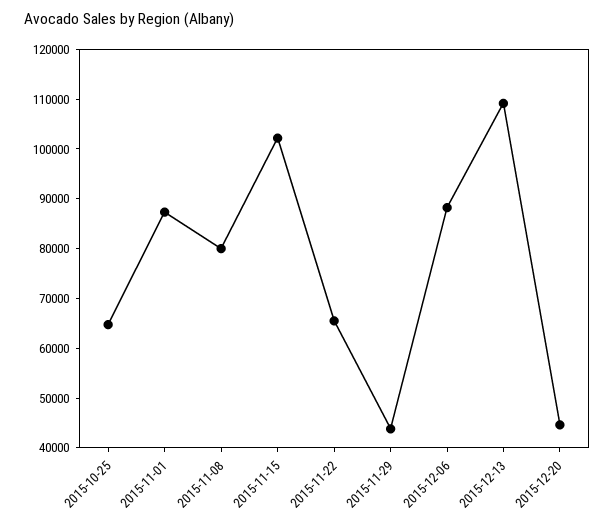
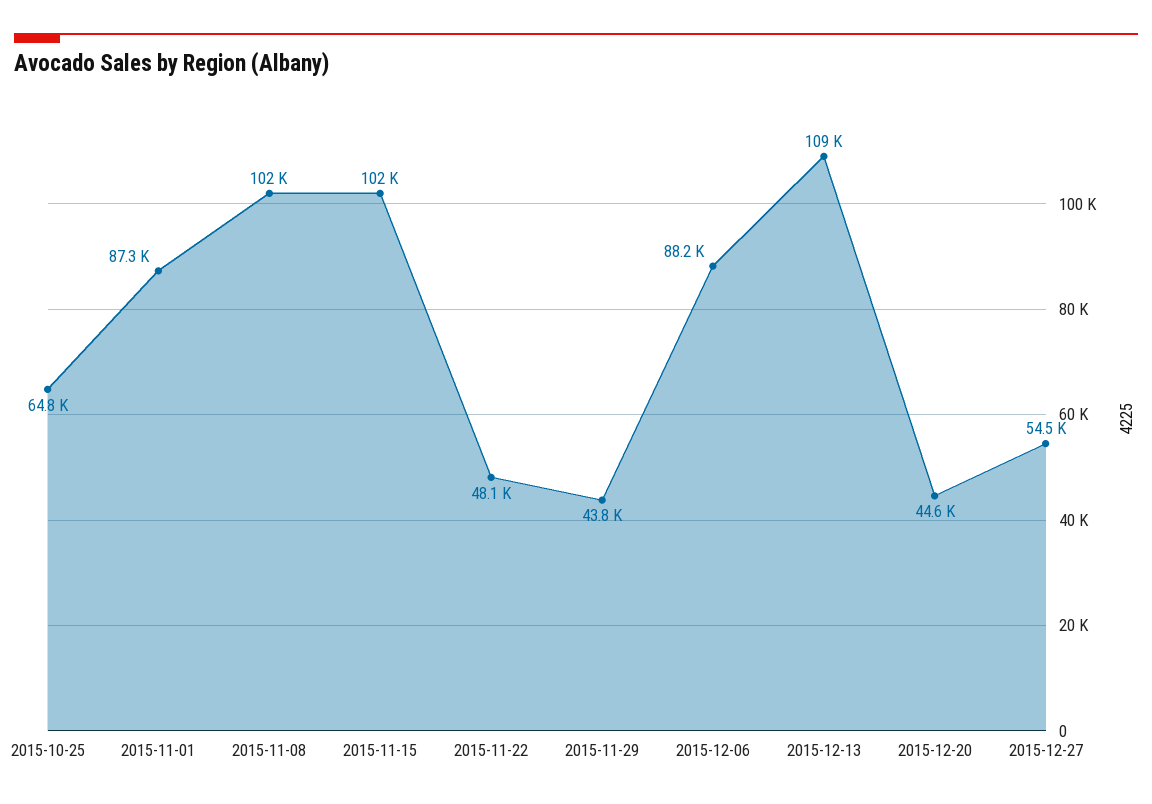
2015-11-08: 80000 -> 102000
2015-11-22: 66000 -> 48100
2015-12-27: none -> 54500

